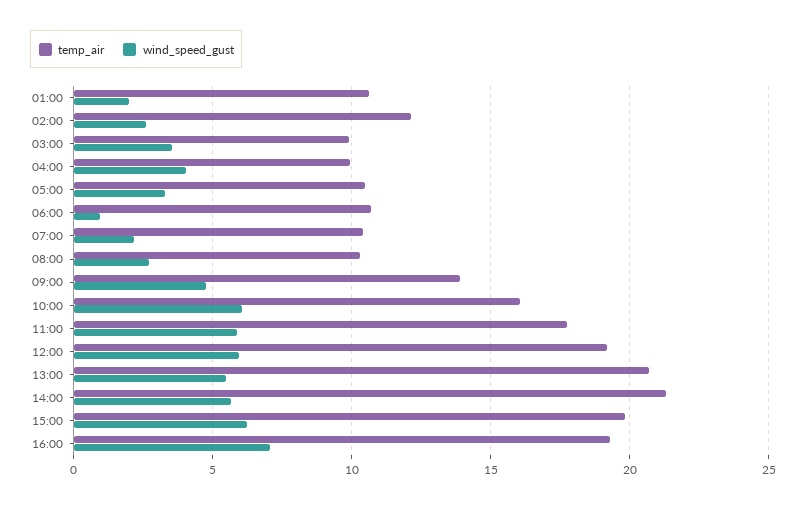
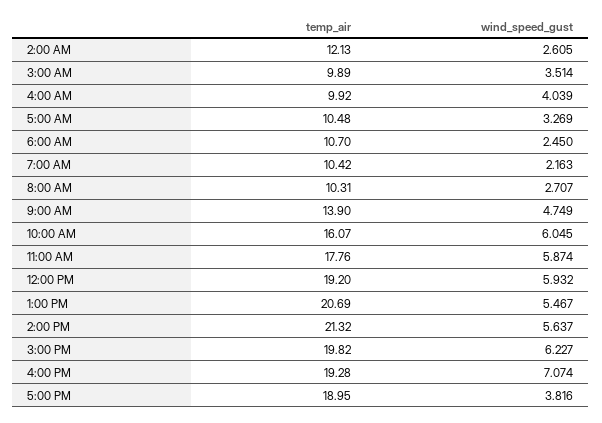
temp_air, 01:00: 10.5 -> none
wind_speed_gust, 01:00: 2 -> none
wind_speed_gust, 06:00: 1 -> 2.45
temp_air, 5:00 PM: none -> 18.95
wind_speed_gust, 5:00 PM: none -> 3.816

